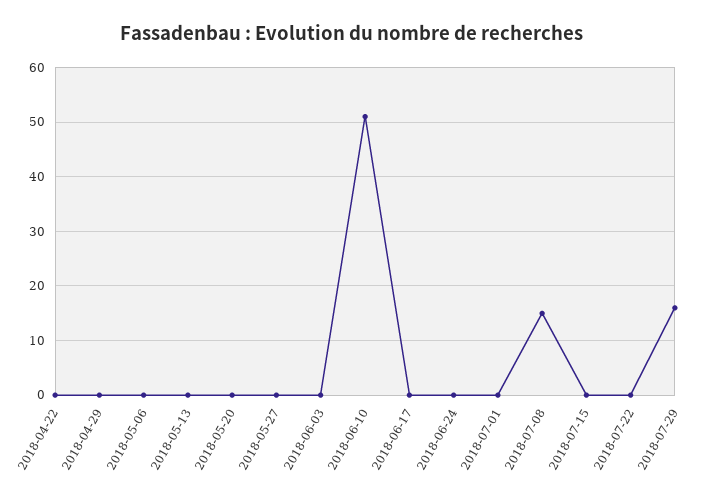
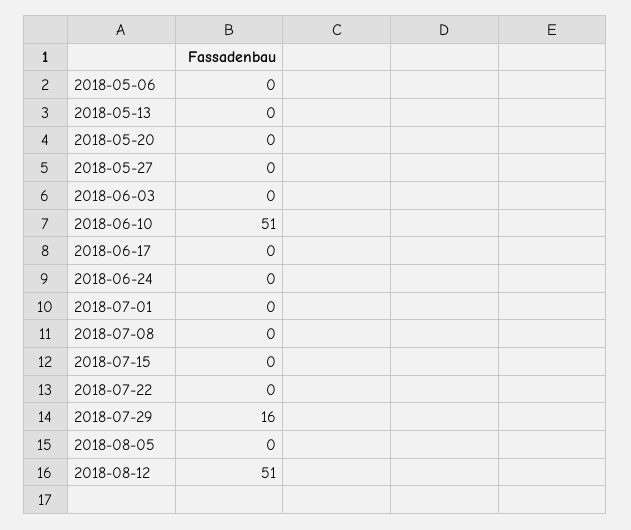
2018-04-22: 0 -> none
2018-04-29: 0 -> none
2018-07-08: 15 -> 0
2018-08-05: none -> 0
2018-08-12: none -> 51

